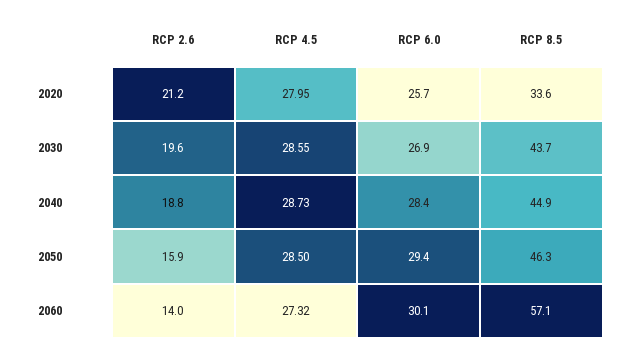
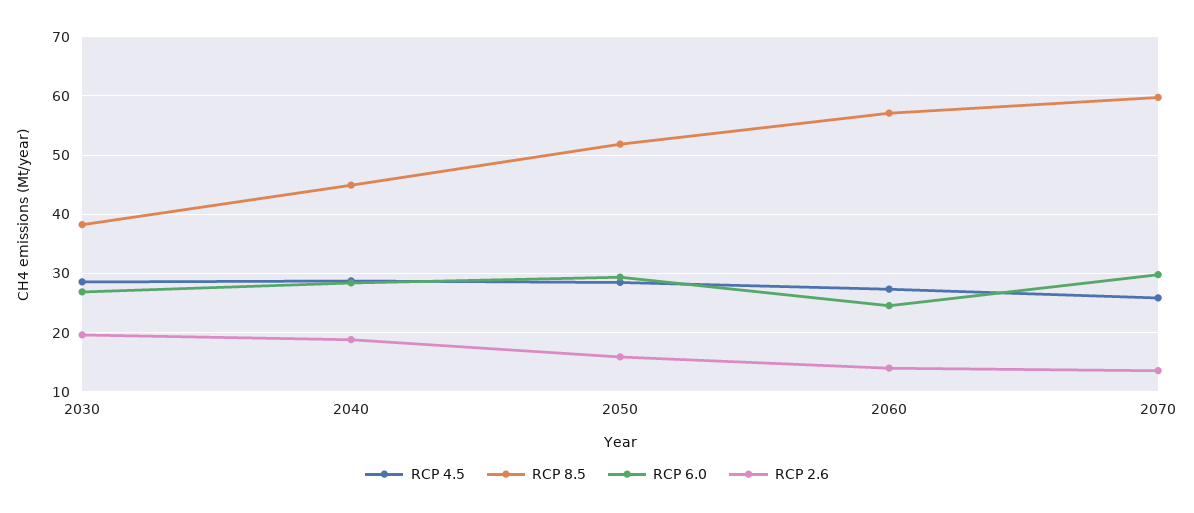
RCP 2.6, 2020: 21.2 -> none
RCP 4.5, 2020: 27.95 -> none
RCP 6.0, 2020: 25.7 -> none
RCP 8.5, 2020: 33.6 -> none
RCP 8.5, 2030: 43.7 -> 38
RCP 8.5, 2050: 46.3 -> 52
RCP 6.0, 2060: 30.1 -> 24
RCP 4.5, 2070: none -> 26
RCP 8.5, 2070: none -> 60
RCP 6.0, 2070: none -> 30
RCP 2.6, 2070: none -> 14

